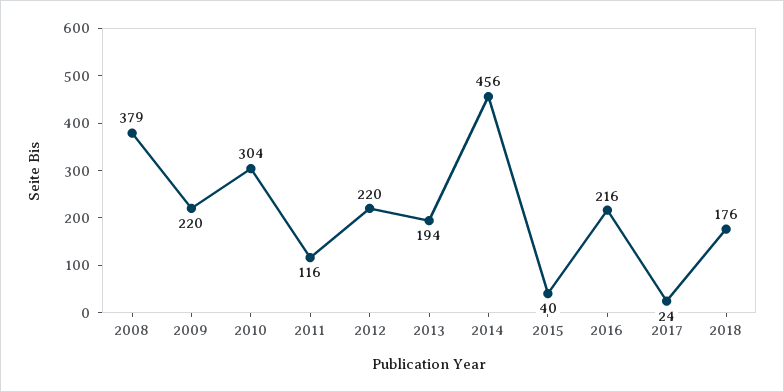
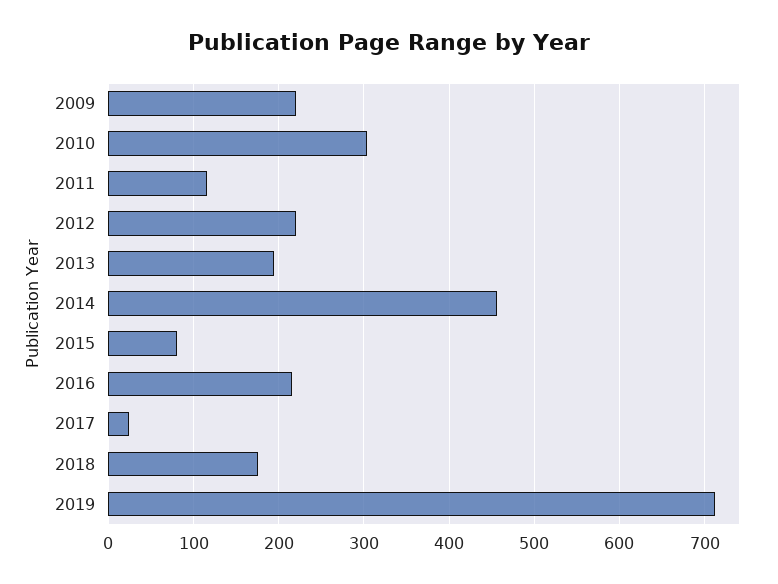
2008: 379 -> none
2015: 40 -> 80
2019: none -> 710

